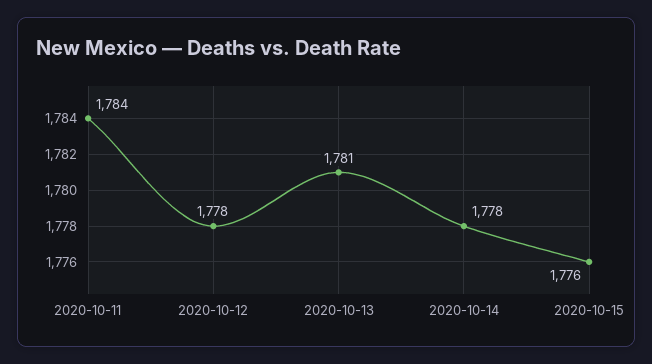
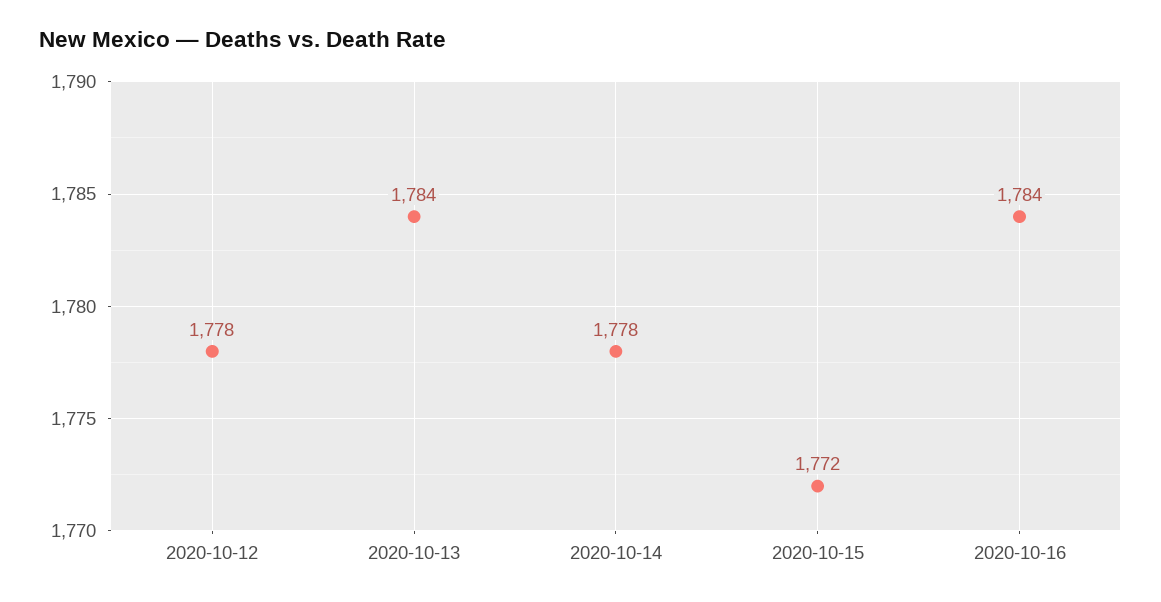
2020-10-11: 1784 -> none
2020-10-13: 1781 -> 1784
2020-10-15: 1776 -> 1772
2020-10-16: none -> 1784

